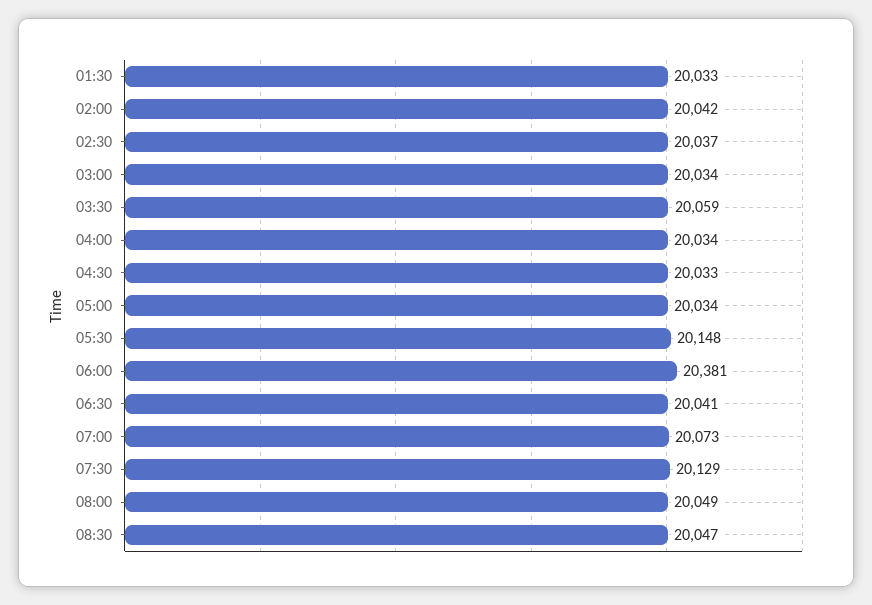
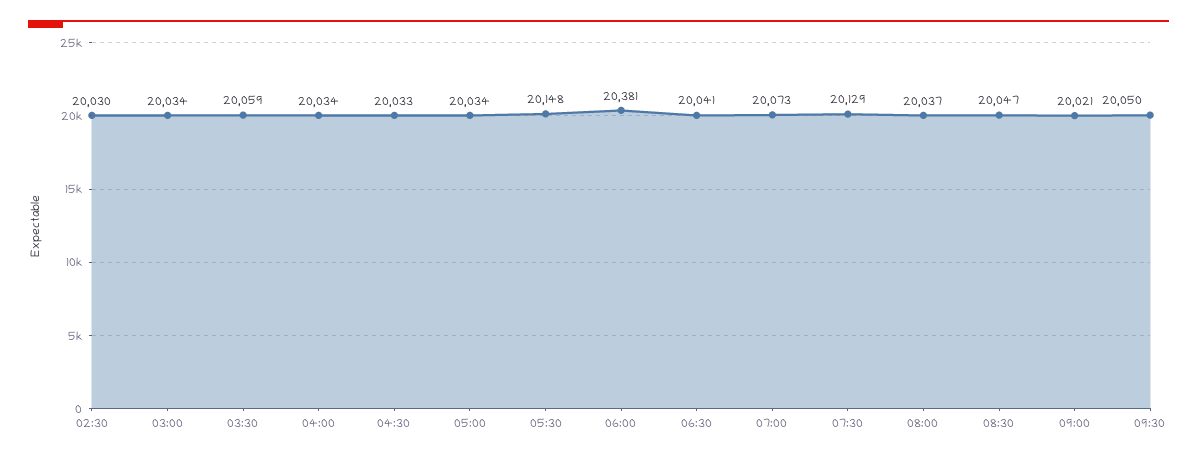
01:30: 20033 -> none
02:00: 20042 -> none
02:30: 20037 -> 20030
08:00: 20049 -> 20037
09:00: none -> 20021
09:30: none -> 20050

